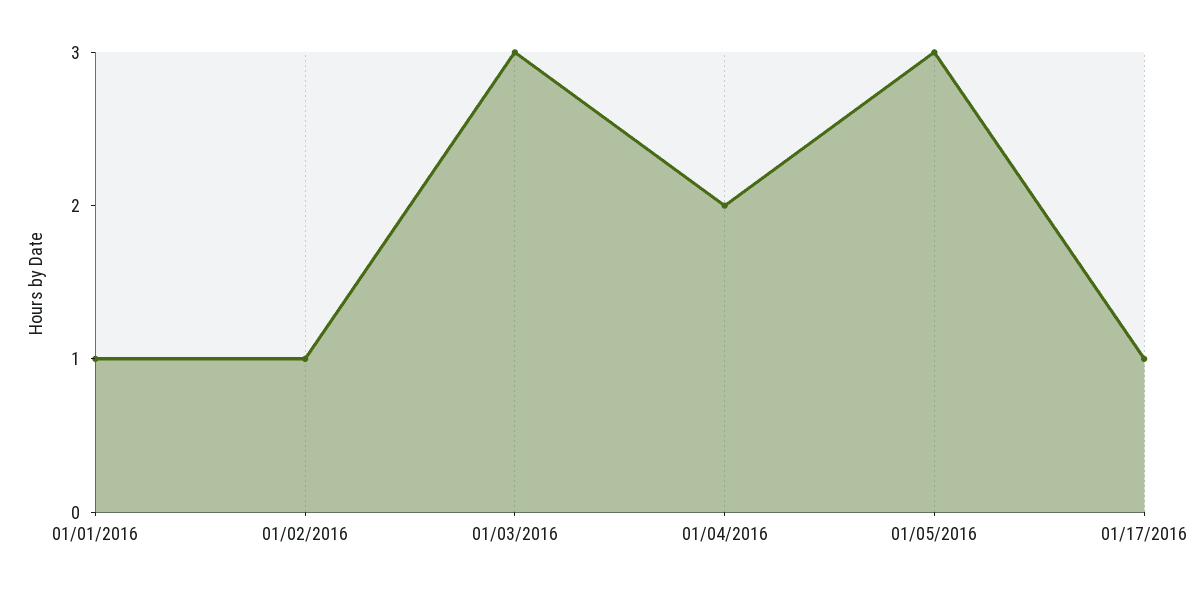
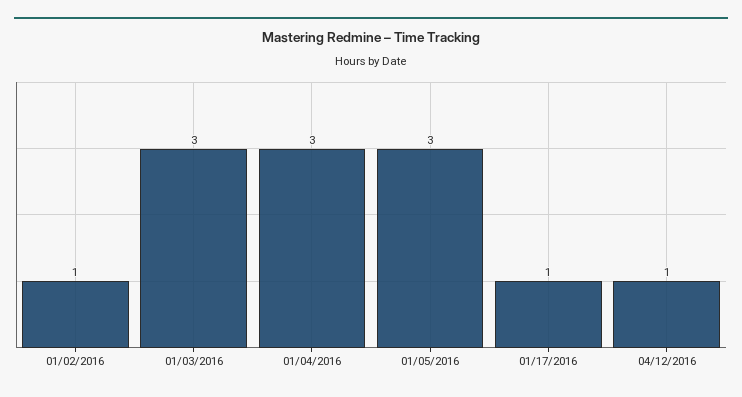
01/01/2016: 1 -> none
01/04/2016: 2 -> 3
04/12/2016: none -> 1

